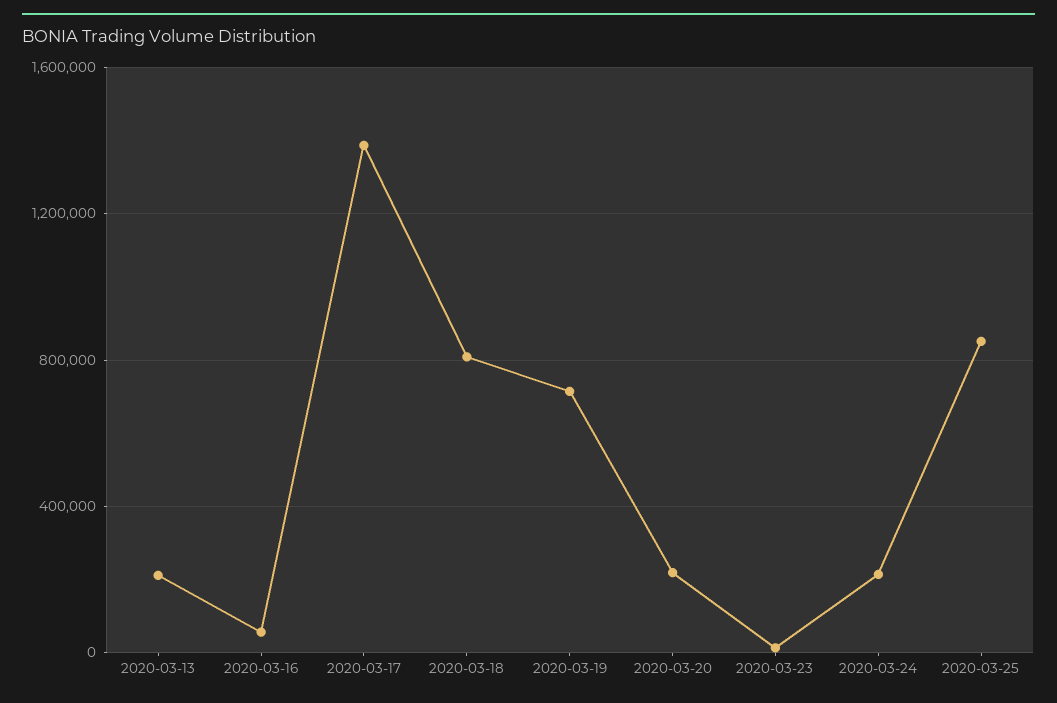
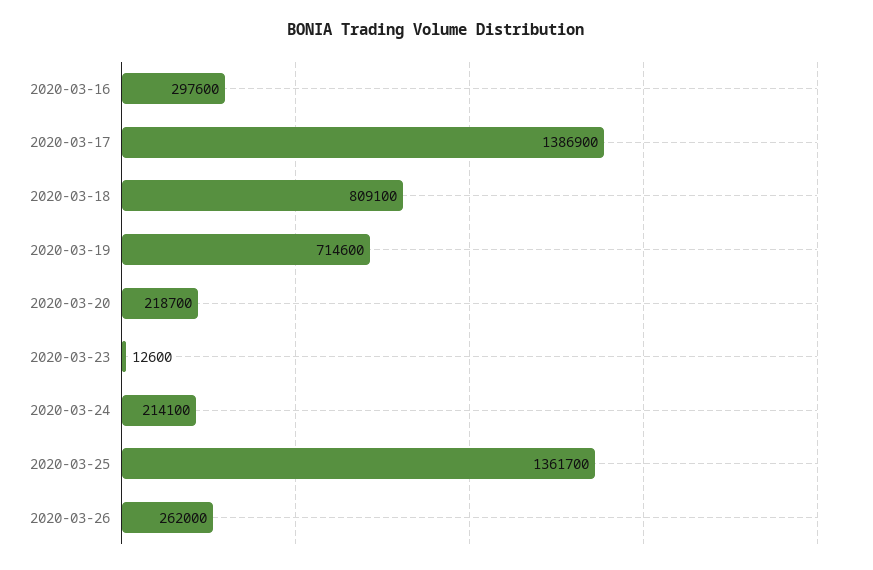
2020-03-13: 200000 -> none
2020-03-16: 50000 -> 297600
2020-03-25: 850000 -> 1361700
2020-03-26: none -> 262000

